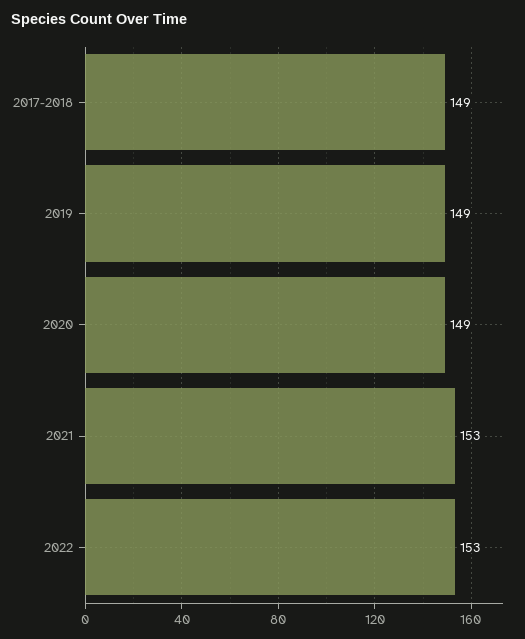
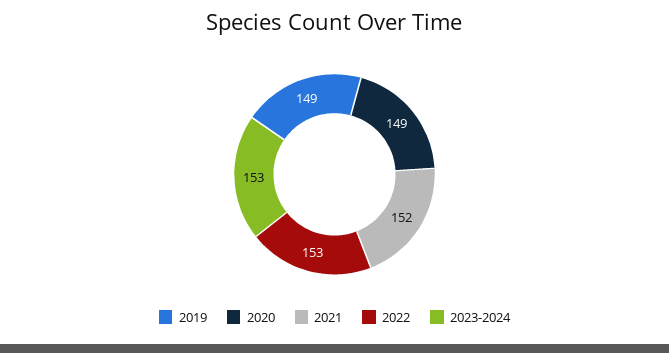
2017-2018: 149 -> none
2021: 153 -> 152
2023-2024: none -> 153

